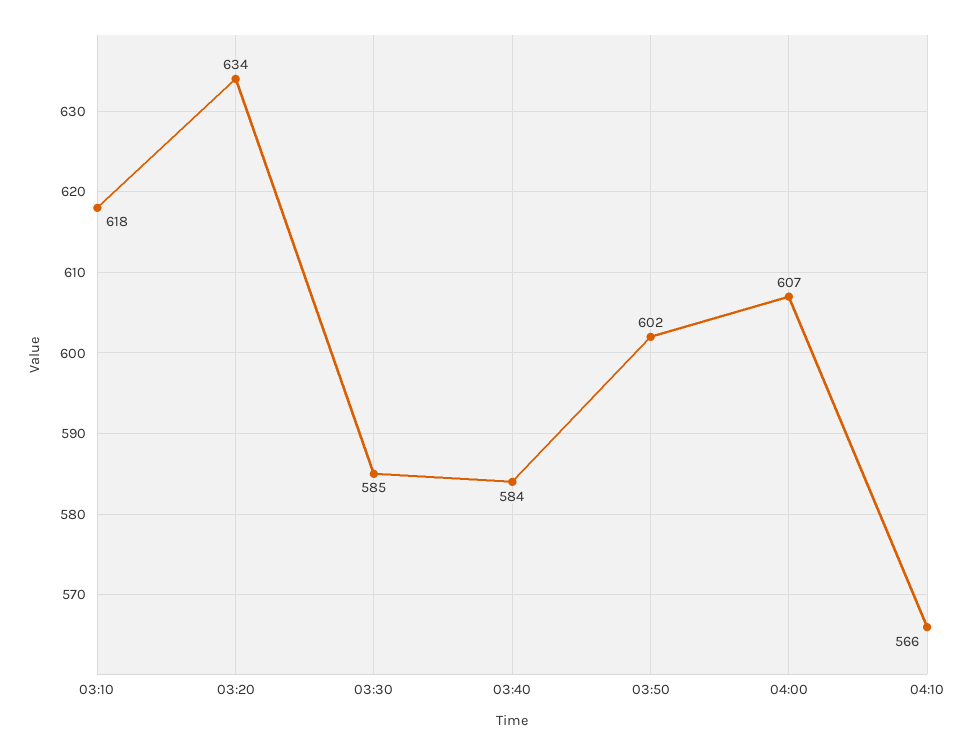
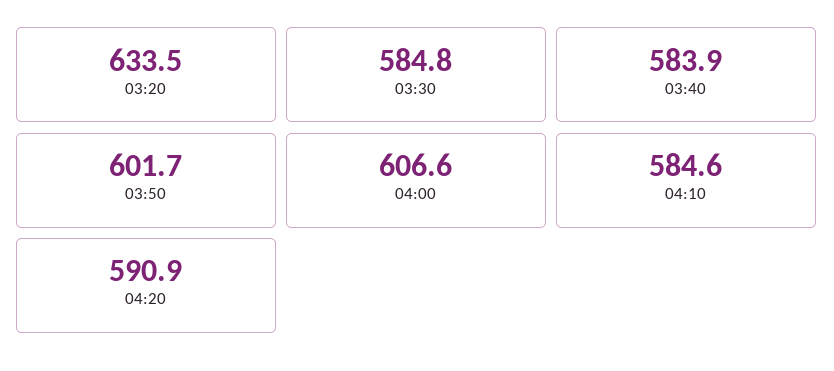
03:10: 618 -> none
04:10: 566 -> 584.6
04:20: none -> 590.9

